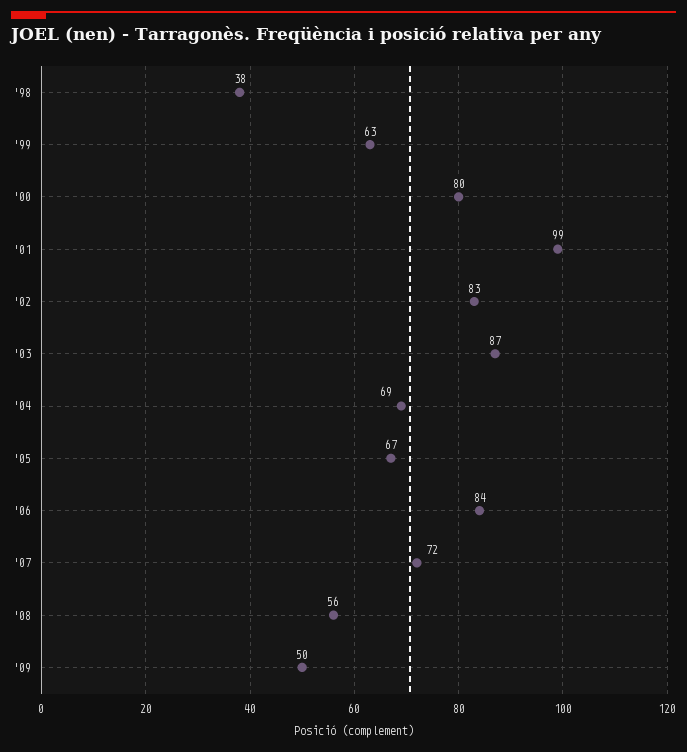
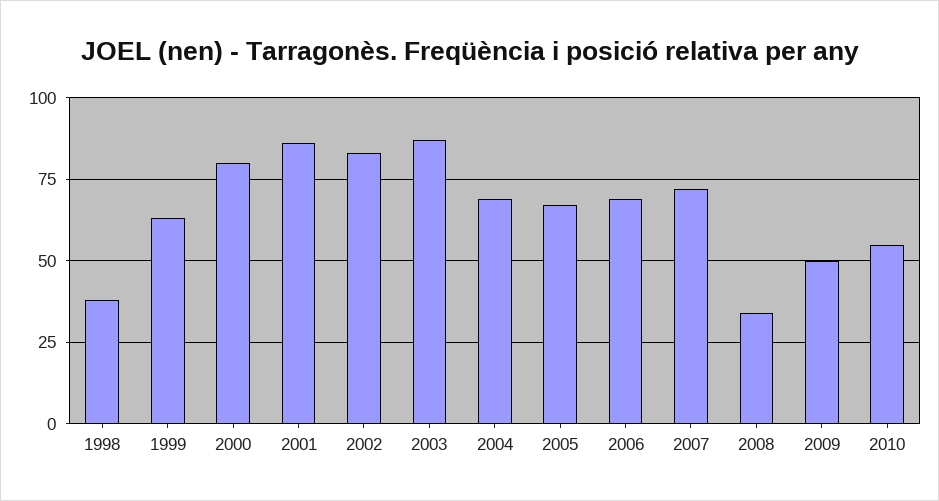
'01: 99 -> 85
'06: 84 -> 70
'08: 56 -> 35
2010: none -> 55

